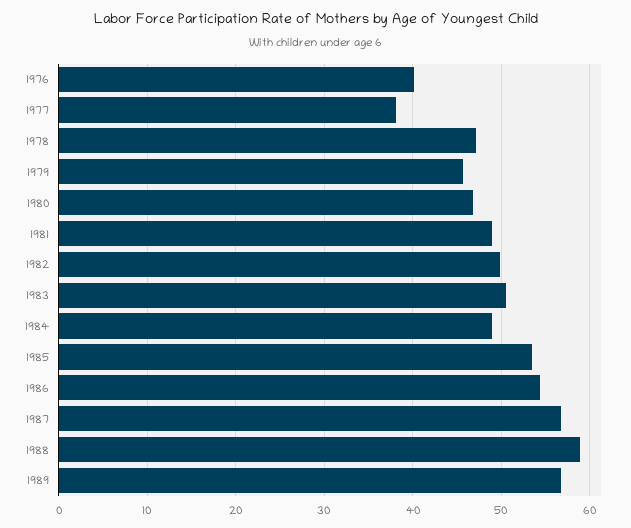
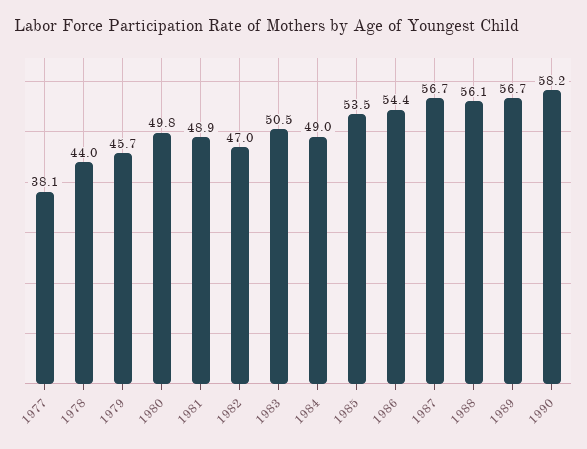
1976: 40 -> none
1978: 47 -> 44
1980: 47 -> 49.8
1982: 50 -> 47
1988: 59 -> 56.1
1990: none -> 58.2

